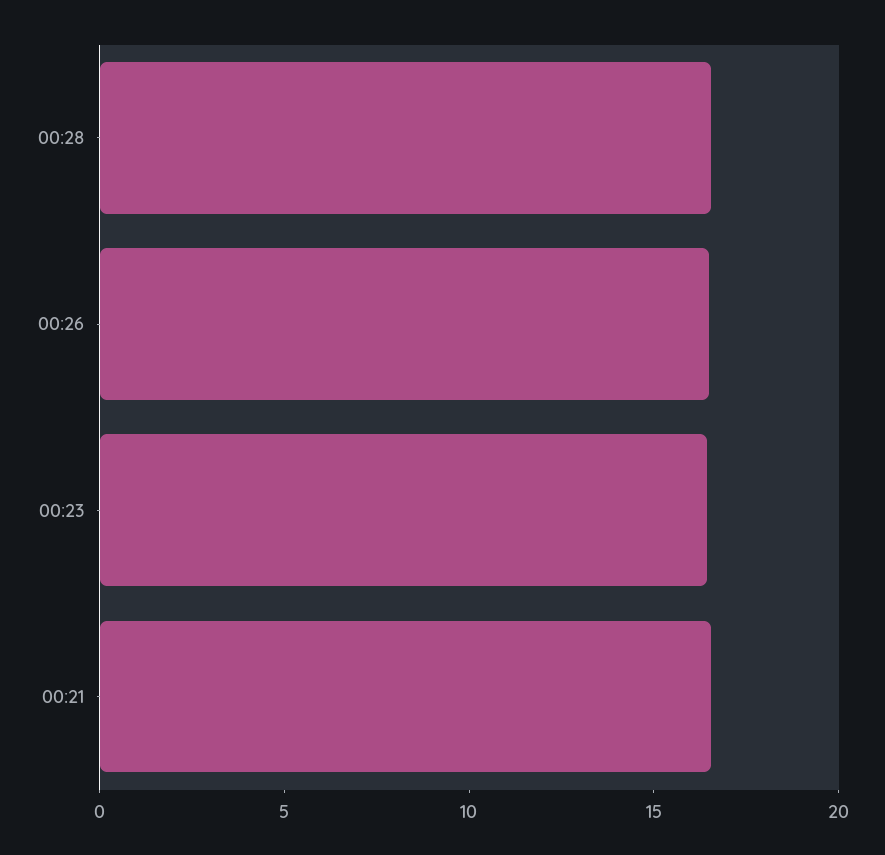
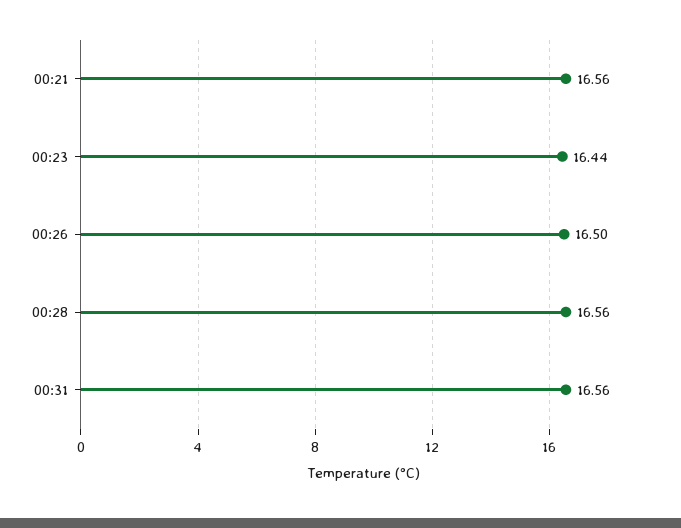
00:31: none -> 16.56

